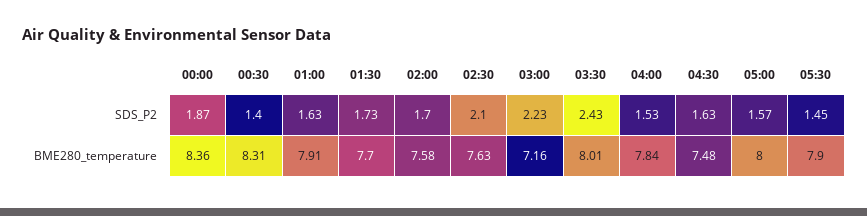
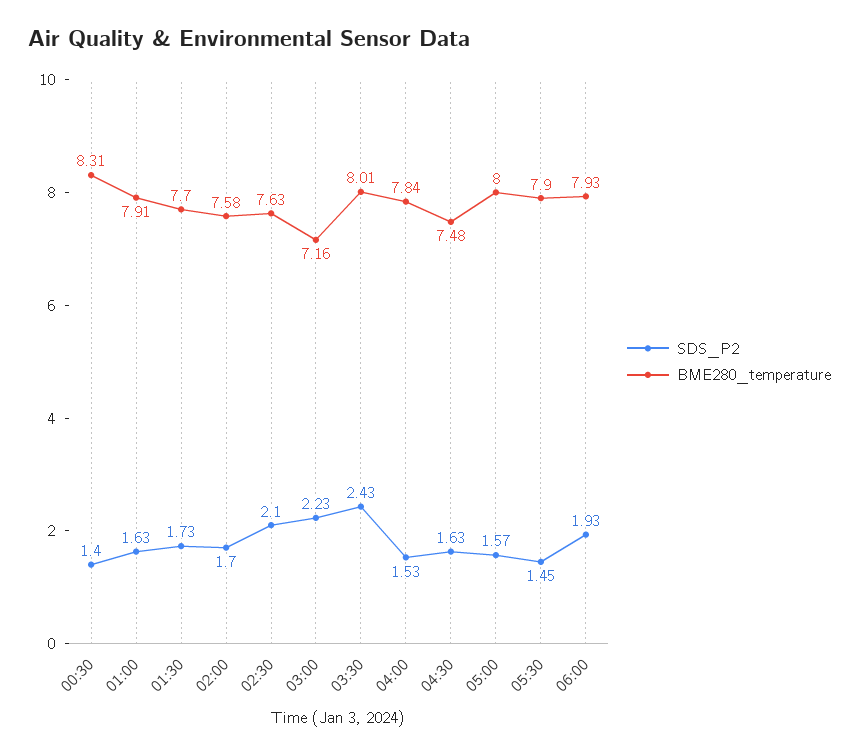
SDS_P2, 00:00: 1.87 -> none
BME280_temperature, 00:00: 8.36 -> none
SDS_P2, 06:00: none -> 1.93
BME280_temperature, 06:00: none -> 7.93

